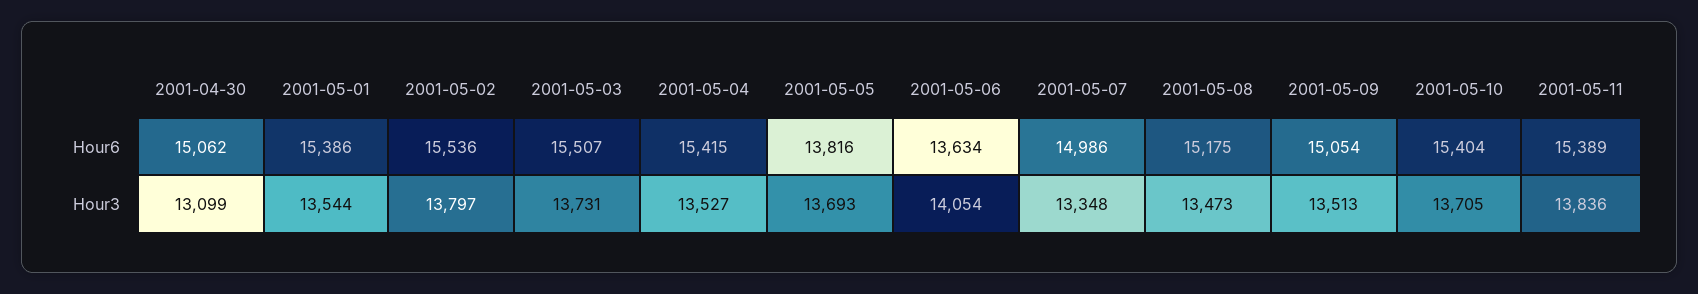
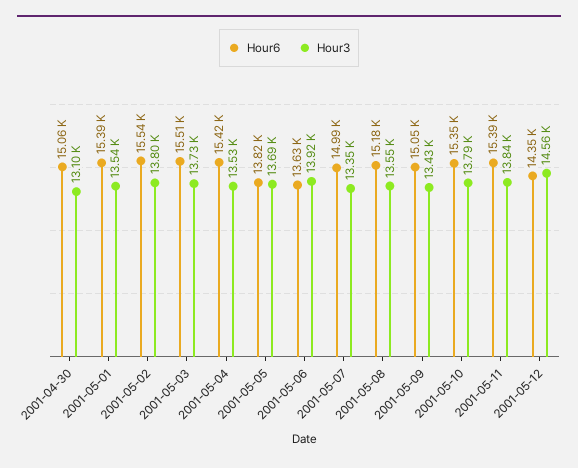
Hour6, 2001-05-10: 15404 -> 15350
Hour3, 2001-05-06: 14054 -> 13920
Hour3, 2001-05-08: 13473 -> 13550
Hour3, 2001-05-09: 13513 -> 13430
Hour3, 2001-05-10: 13705 -> 13790
Hour6, 2001-05-12: none -> 14350
Hour3, 2001-05-12: none -> 14560

